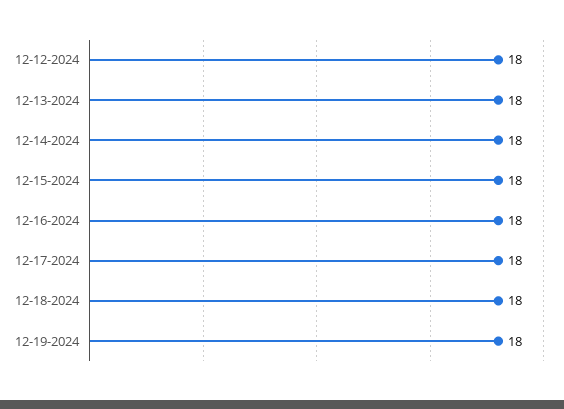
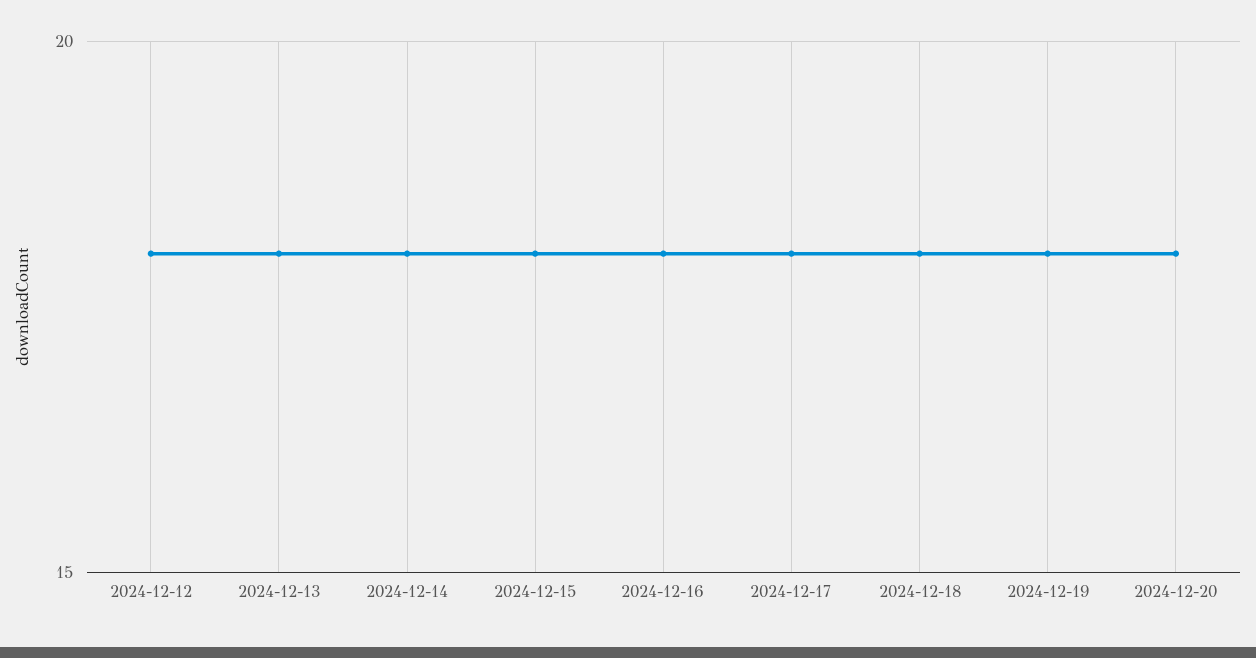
2024-12-20: none -> 18

